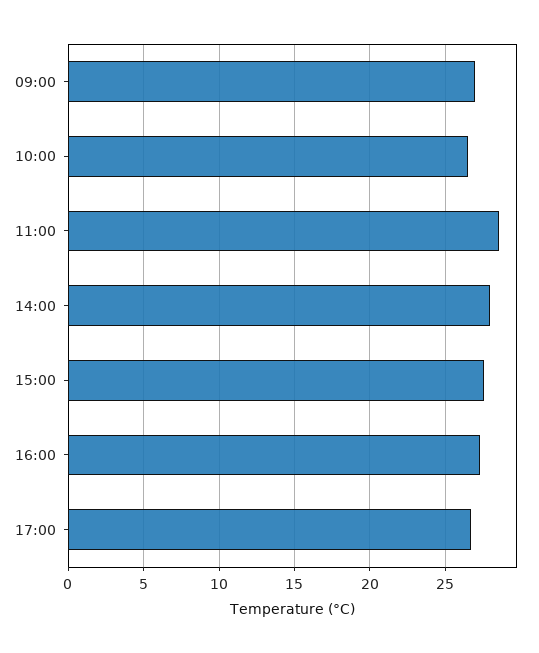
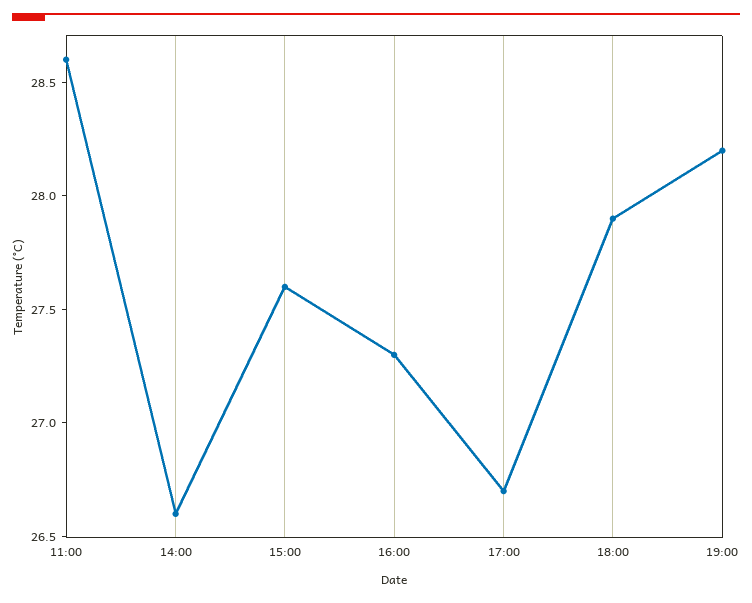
09:00: 27 -> none
10:00: 26.5 -> none
14:00: 28 -> 26.6
18:00: none -> 27.9
19:00: none -> 28.2

